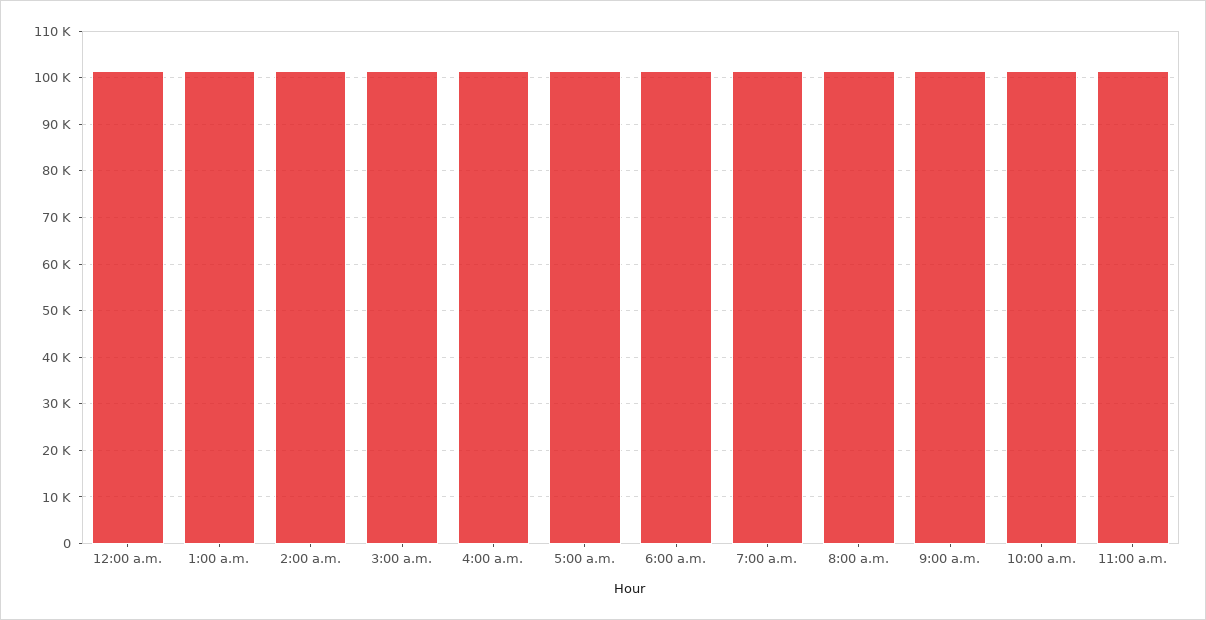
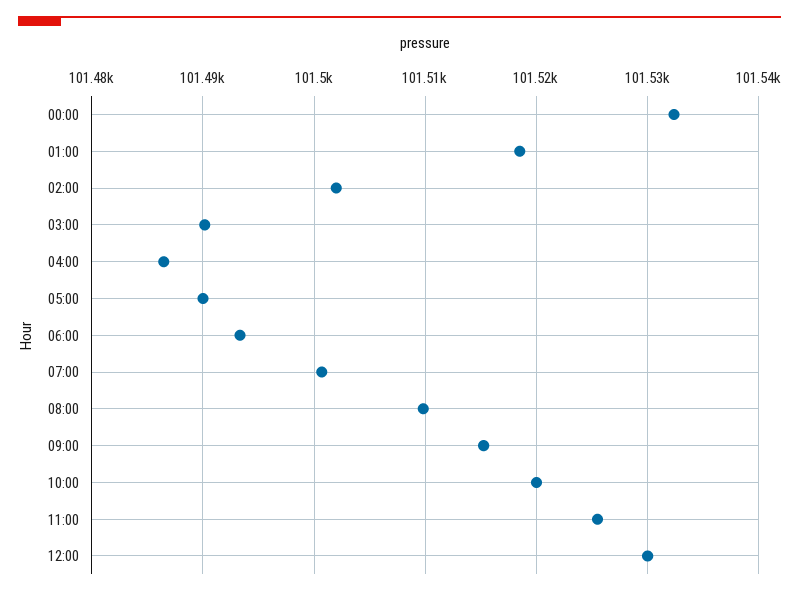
12:00: none -> 101530

